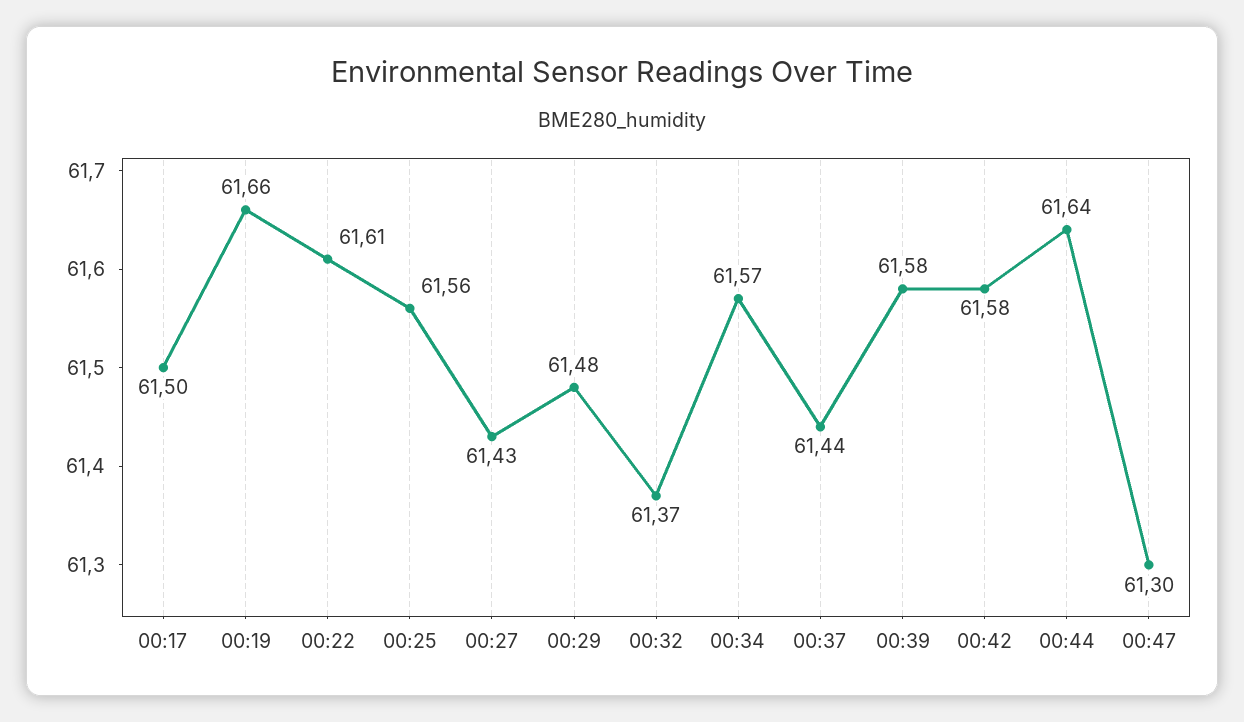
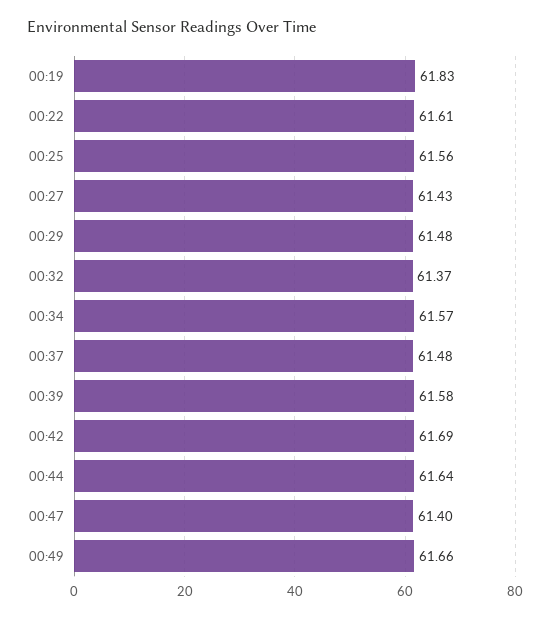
00:17: 61.5 -> none
00:19: 61.66 -> 61.83
00:37: 61.44 -> 61.48
00:42: 61.58 -> 61.69
00:47: 61.3 -> 61.4
00:49: none -> 61.66

